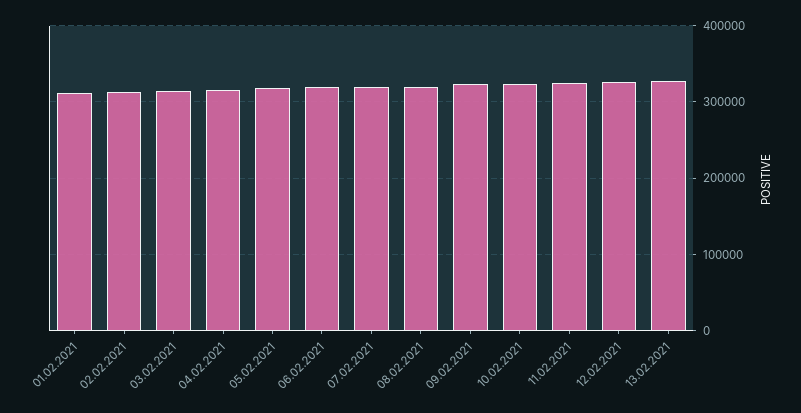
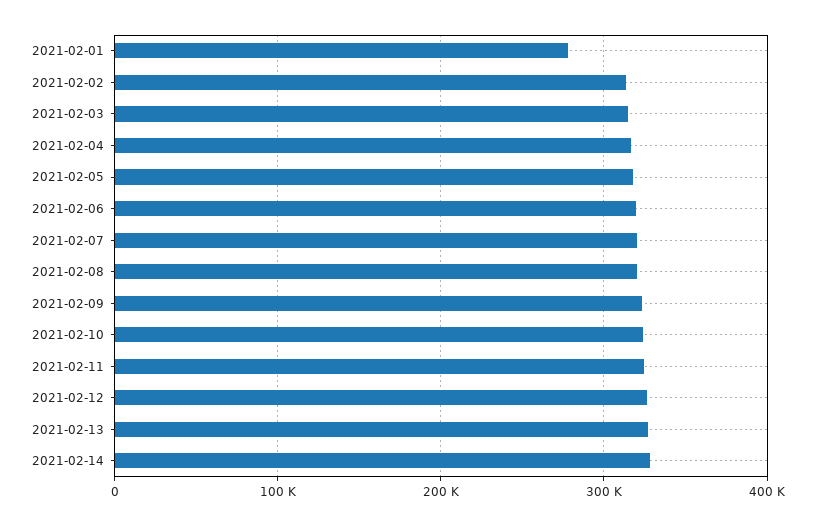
01.02.2021: 310000 -> 280000
2021-02-14: none -> 330000

